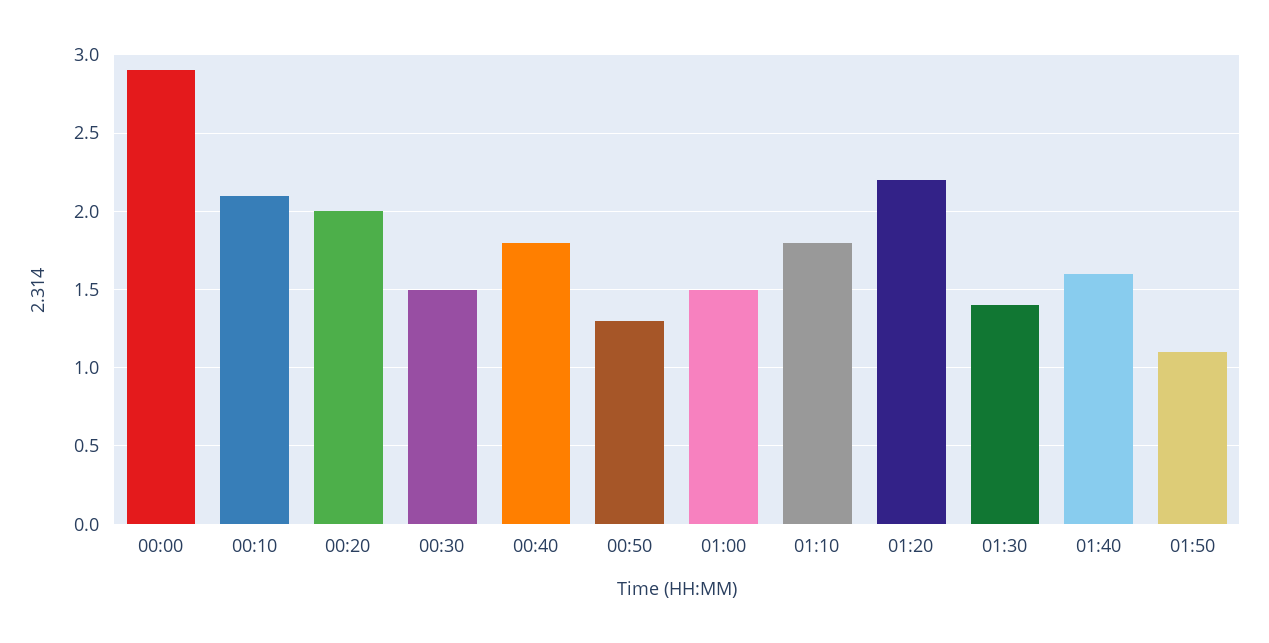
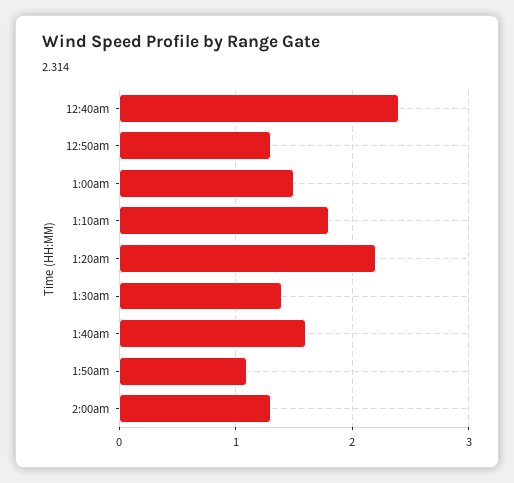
00:00: 2.9 -> none
00:10: 2.1 -> none
00:20: 2 -> none
00:30: 1.5 -> none
00:40: 1.8 -> 2.4
2:00am: none -> 1.3

